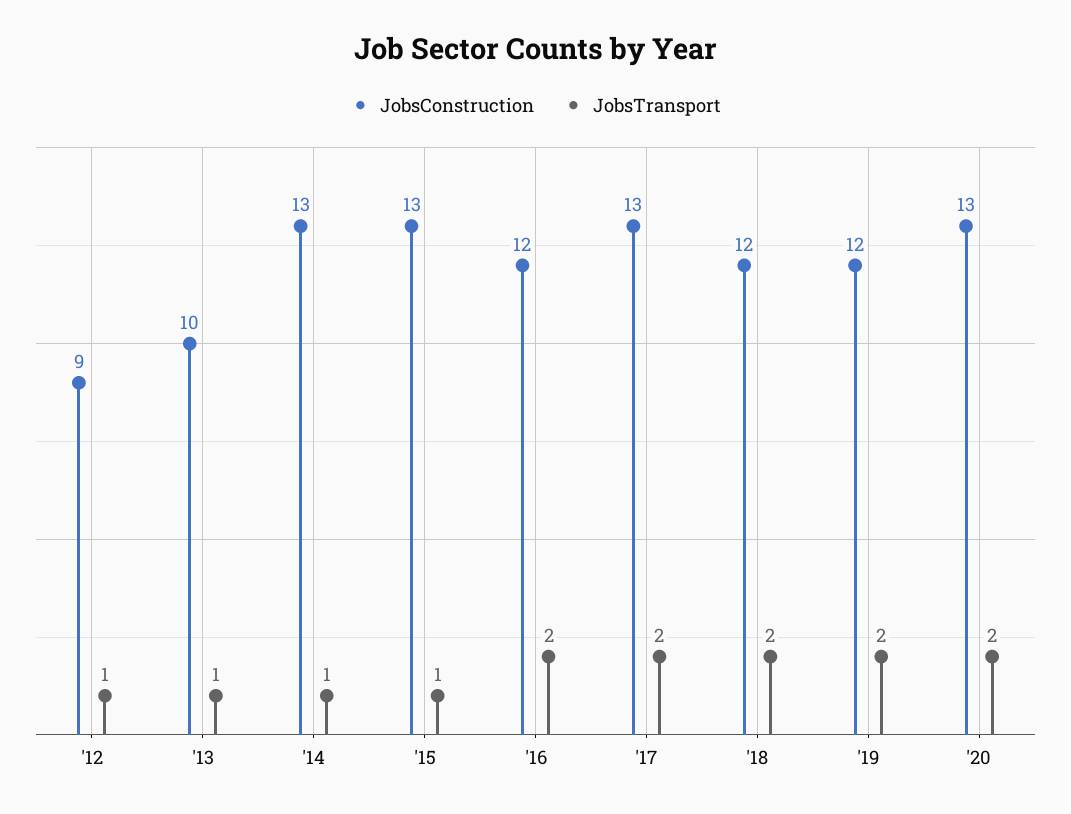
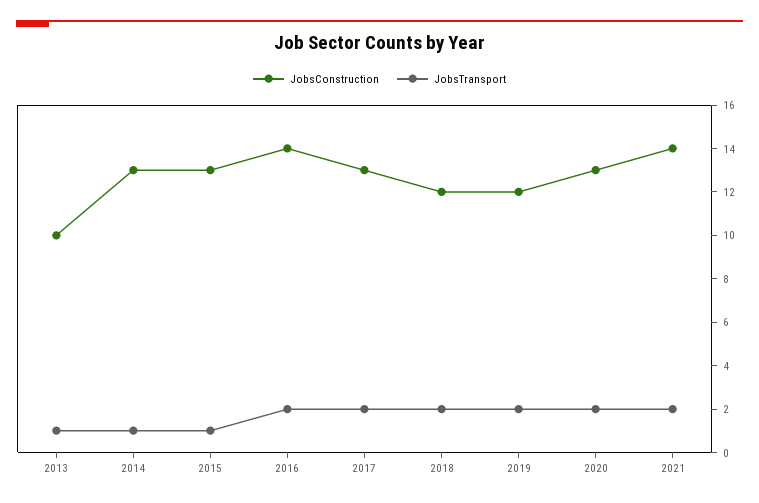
JobsConstruction, '12: 9 -> none
JobsTransport, '12: 1 -> none
JobsConstruction, '16: 12 -> 14
JobsConstruction, 2021: none -> 14
JobsTransport, 2021: none -> 2

